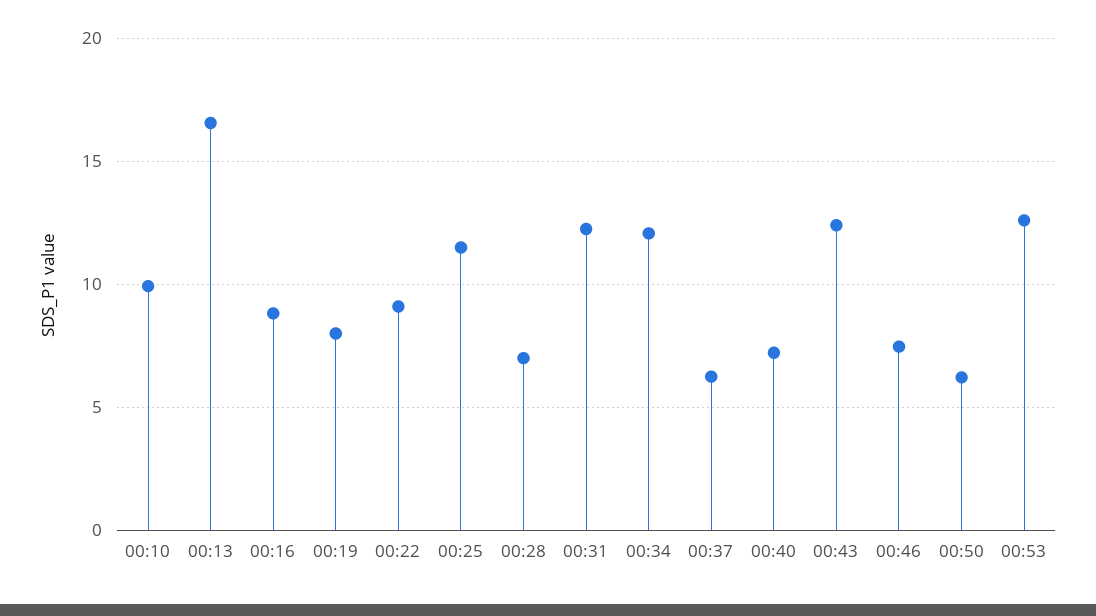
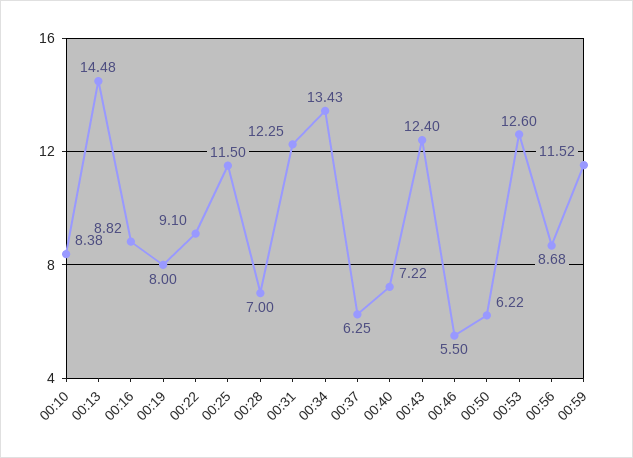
00:10: 10 -> 8.38
00:13: 16.5 -> 14.48
00:34: 12 -> 13.43
00:46: 7.5 -> 5.5
00:56: none -> 8.68
00:59: none -> 11.52

